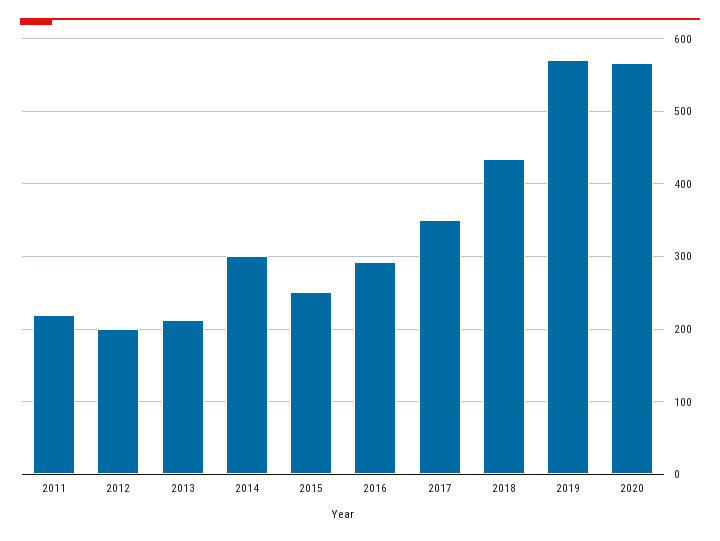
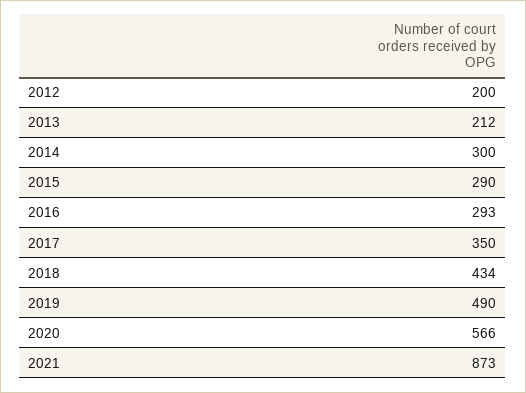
2011: 220 -> none
2015: 250 -> 290
2019: 570 -> 490
2021: none -> 873

